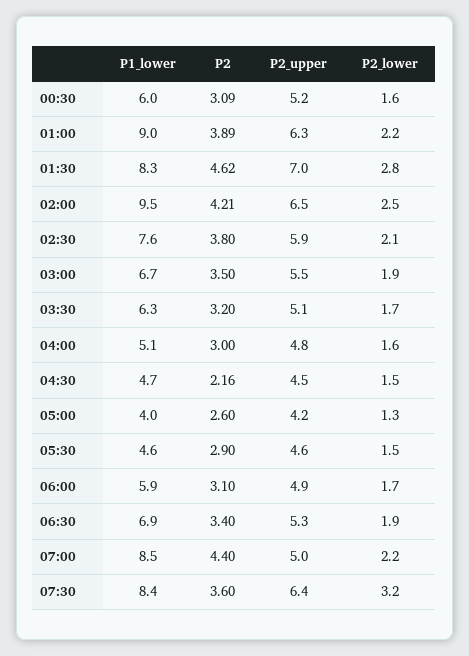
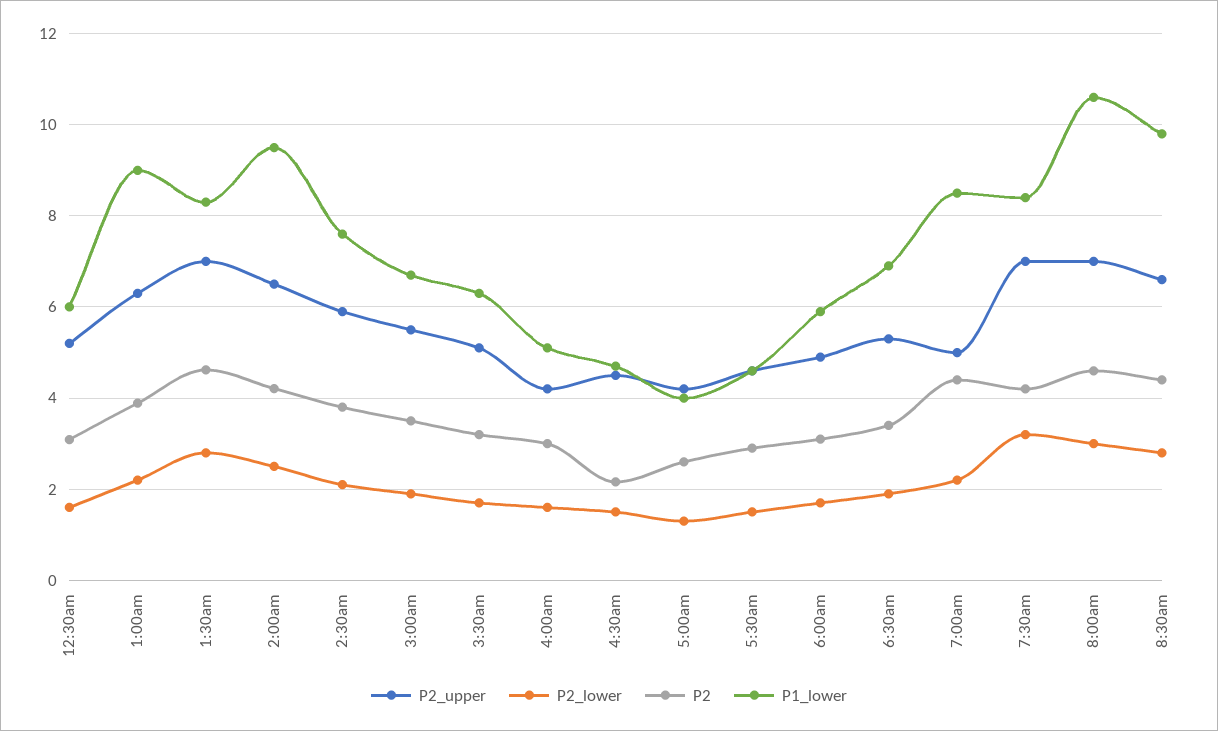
P2_upper, 04:00: 4.8 -> 4.2
P2, 07:30: 3.6 -> 4.2
P2_upper, 07:30: 6.4 -> 7
P2_upper, 8:00am: none -> 7
P2_lower, 8:00am: none -> 3
P2, 8:00am: none -> 4.6
P1_lower, 8:00am: none -> 10.6
P2_upper, 8:30am: none -> 6.6
P2_lower, 8:30am: none -> 2.8
P2, 8:30am: none -> 4.4
P1_lower, 8:30am: none -> 9.8

